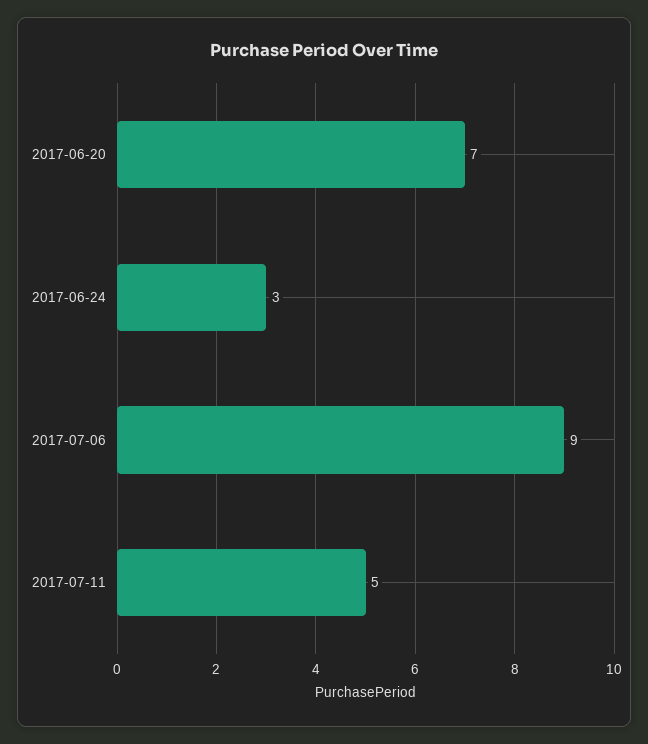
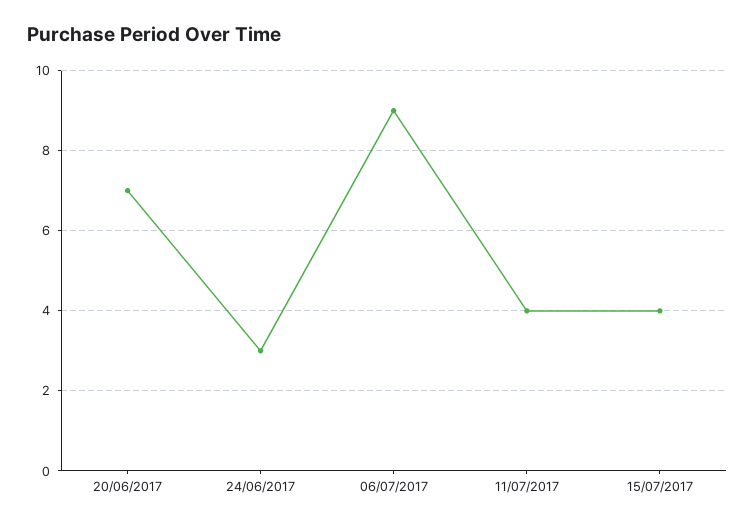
2017-07-11: 5 -> 4
15/07/2017: none -> 4

